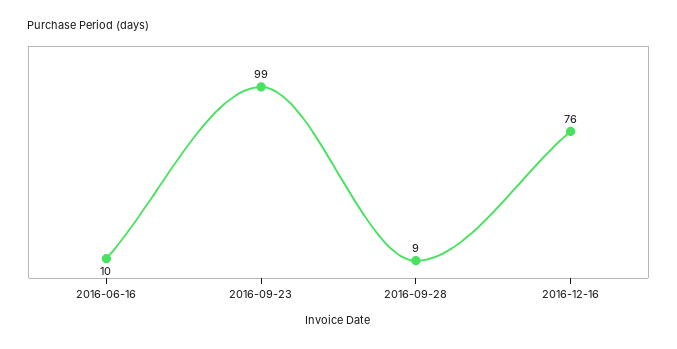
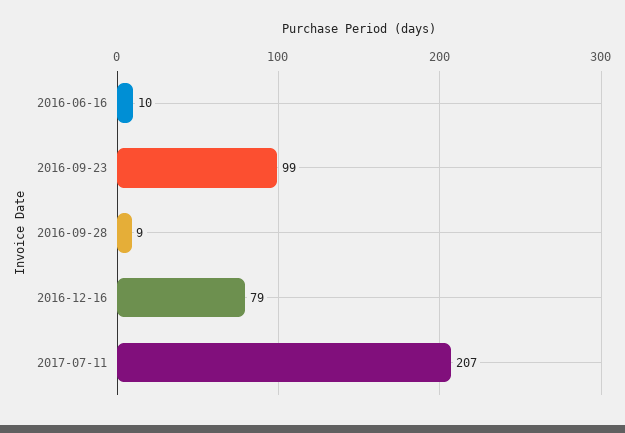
2016-12-16: 76 -> 79
2017-07-11: none -> 207

